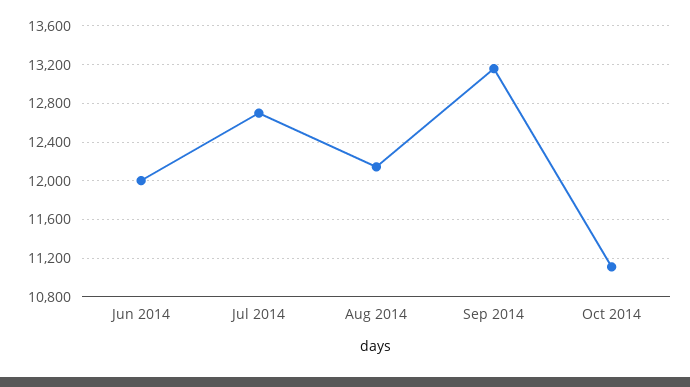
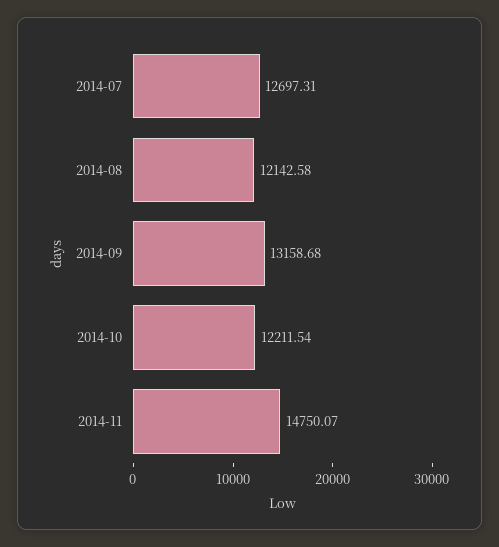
Jun 2014: 12000 -> none
Oct 2014: 11100 -> 12211.54
2014-11: none -> 14750.07

